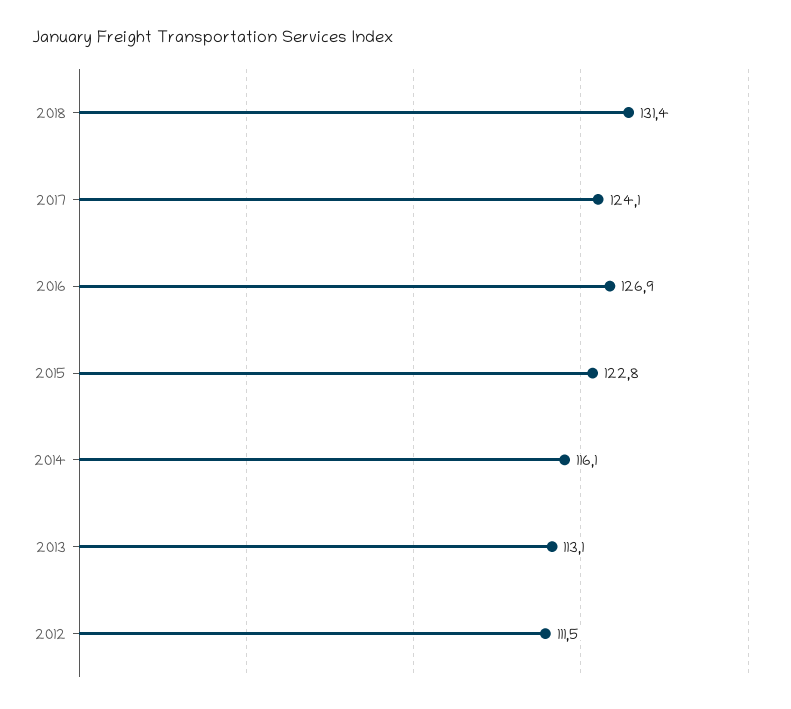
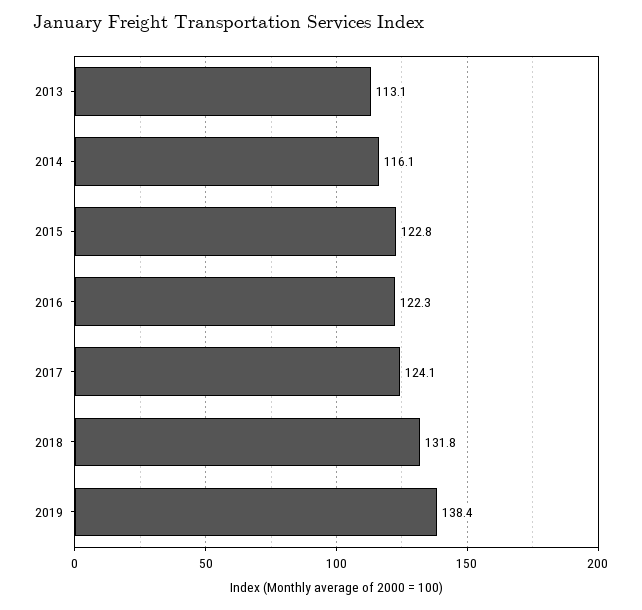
2018: 131.4 -> 131.8
2016: 126.9 -> 122.3
2012: 111.5 -> none
2019: none -> 138.4

